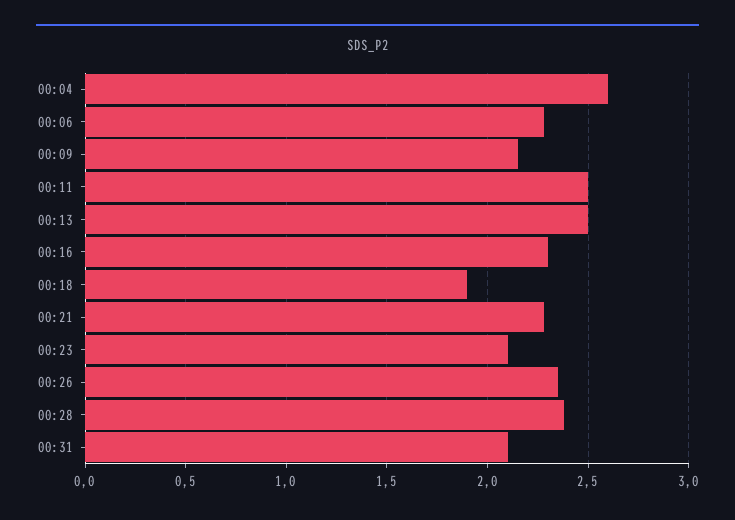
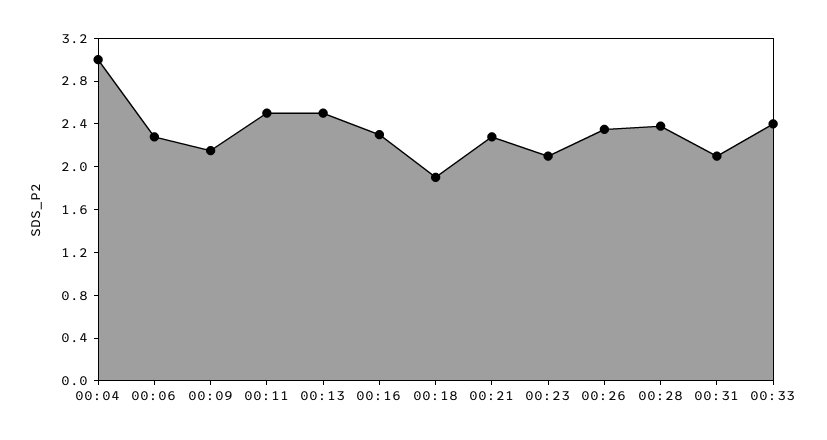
00:04: 2.6 -> 3
00:33: none -> 2.4

